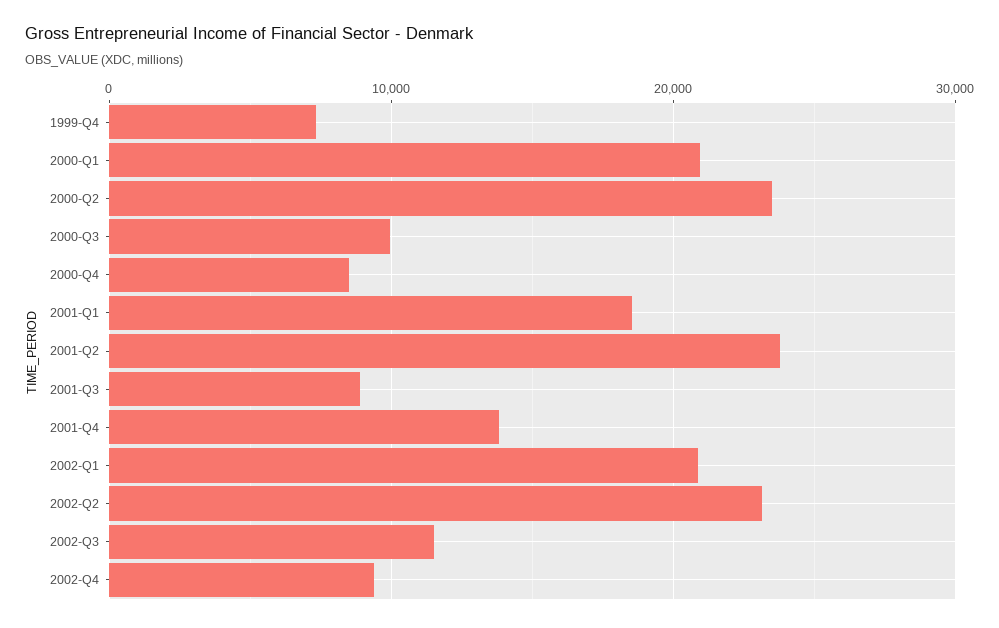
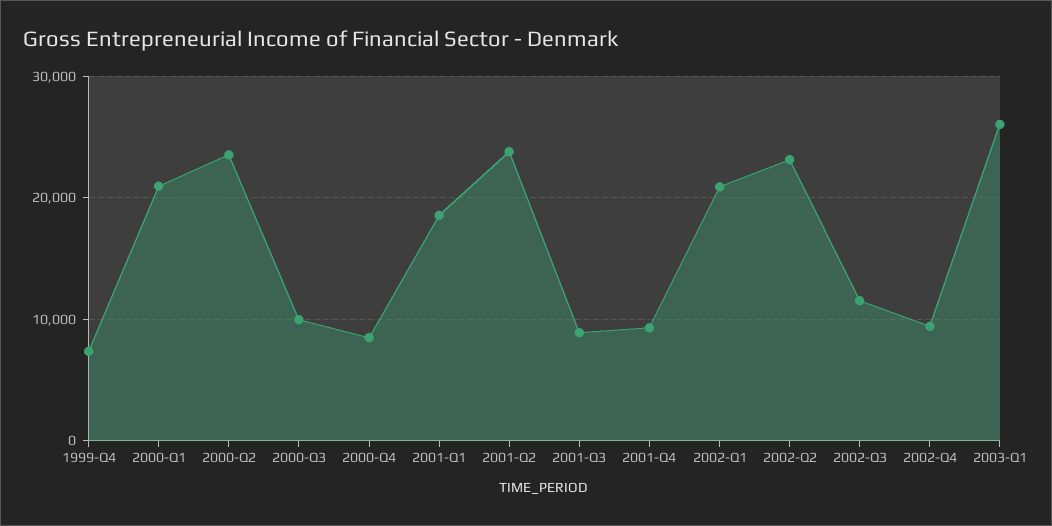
2001-Q4: 14000 -> 9000
2003-Q1: none -> 26000

